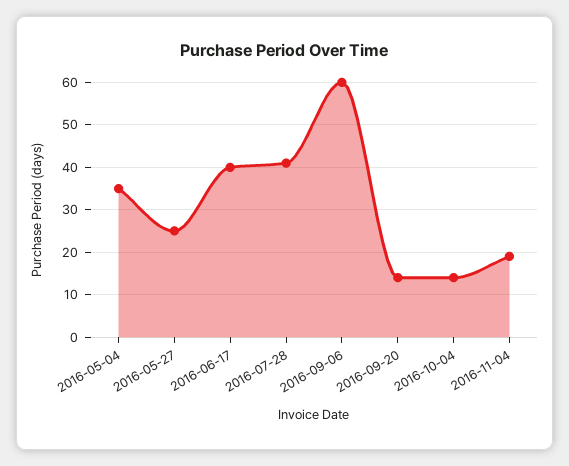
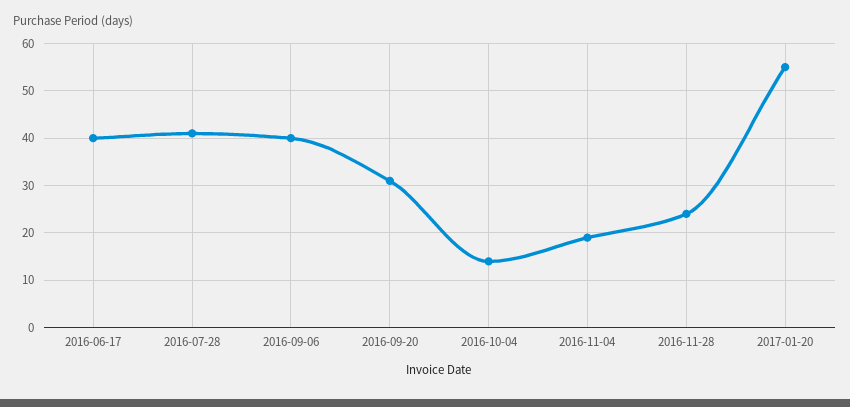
2016-05-04: 35 -> none
2016-05-27: 25 -> none
2016-09-06: 60 -> 40
2016-09-20: 15 -> 30
2016-11-28: none -> 25
2017-01-20: none -> 55

